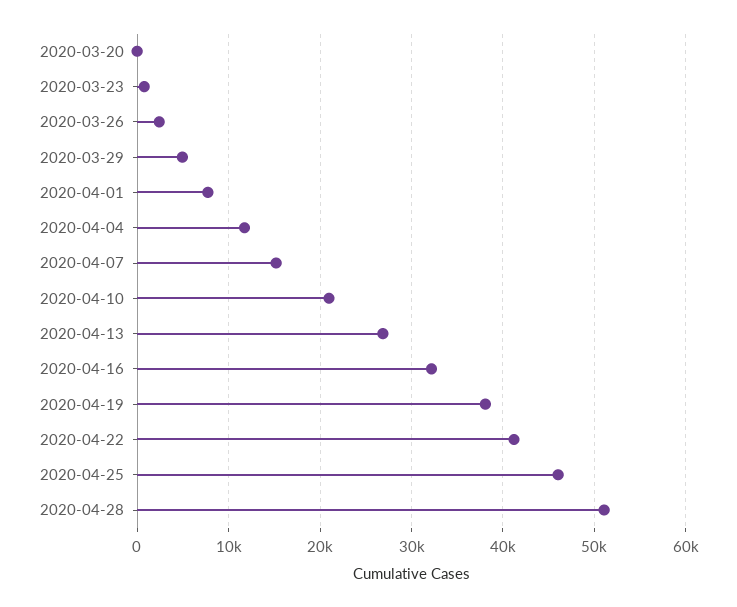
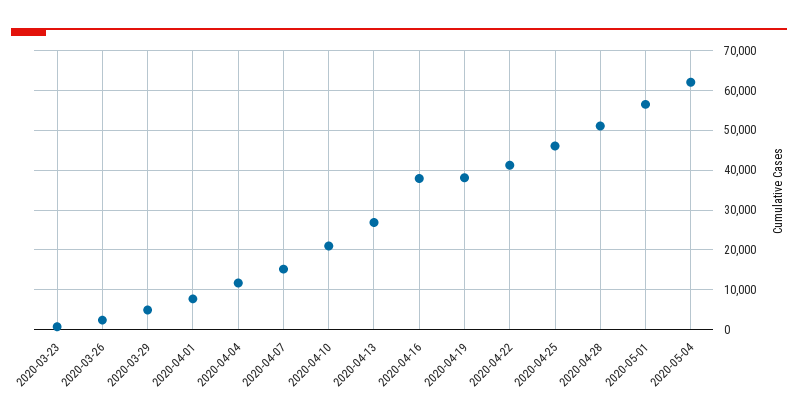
2020-03-20: 0 -> none
2020-04-16: 32000 -> 38000
2020-05-01: none -> 56000
2020-05-04: none -> 62000

